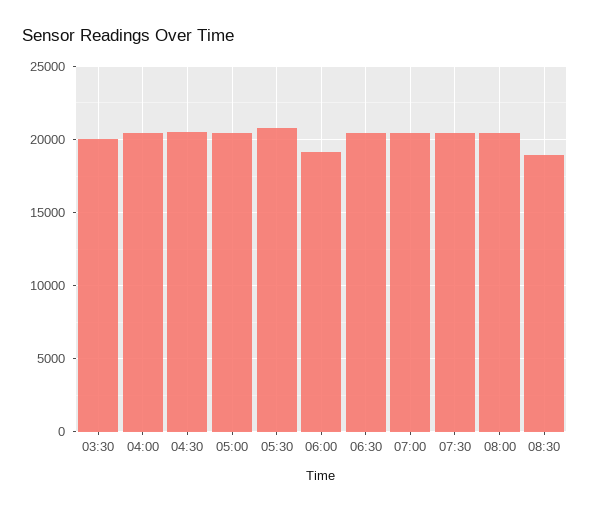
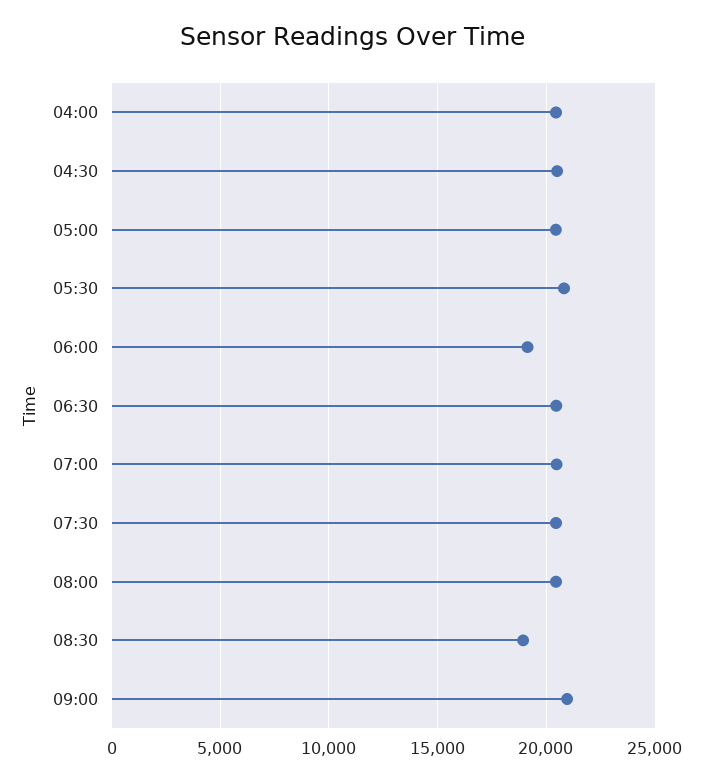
03:30: 20000 -> none
09:00: none -> 21000

